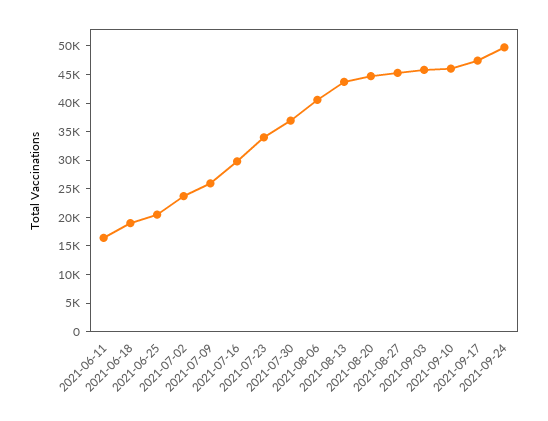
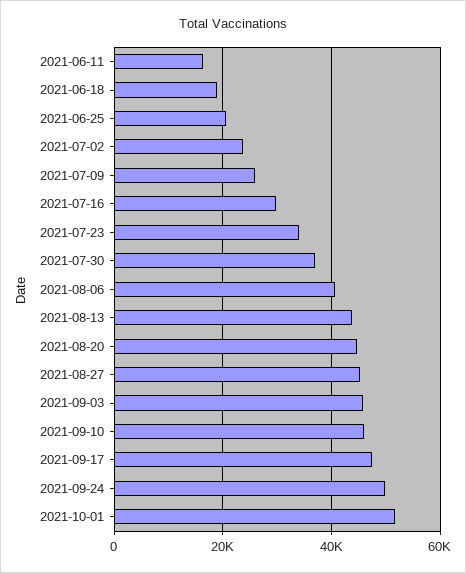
2021-10-01: none -> 52000

